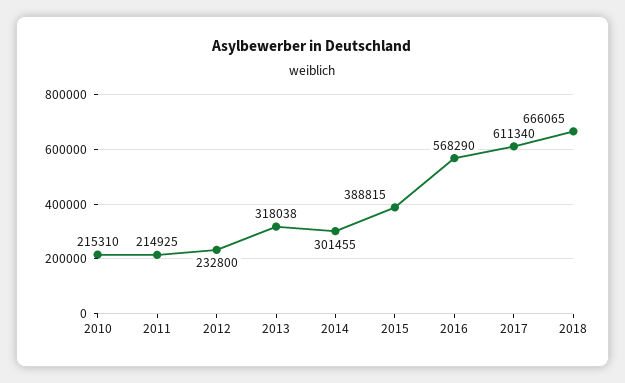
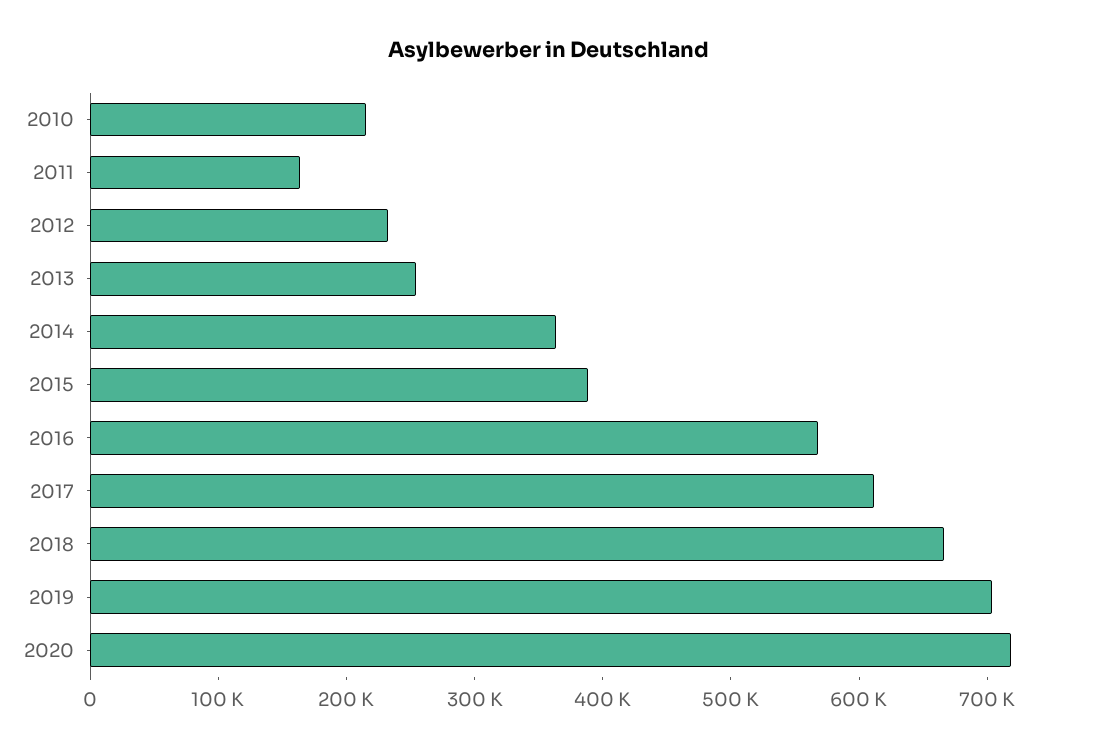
2011: 214925 -> 160000
2013: 318038 -> 260000
2014: 301455 -> 360000
2019: none -> 700000
2020: none -> 720000

